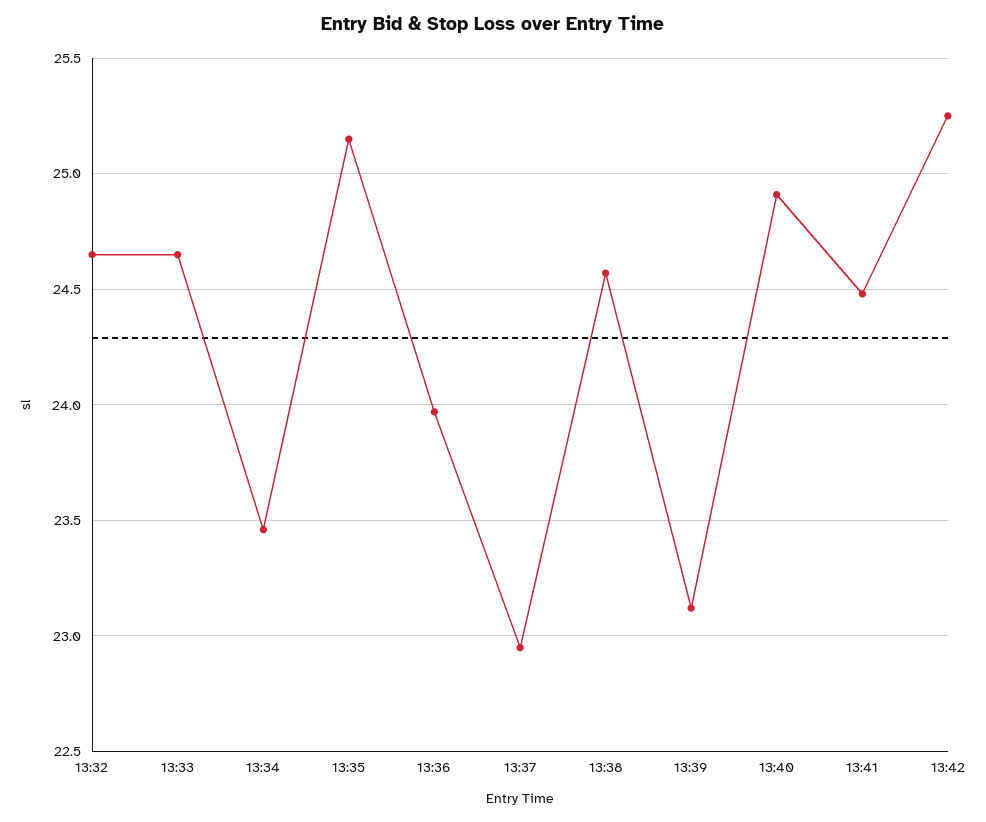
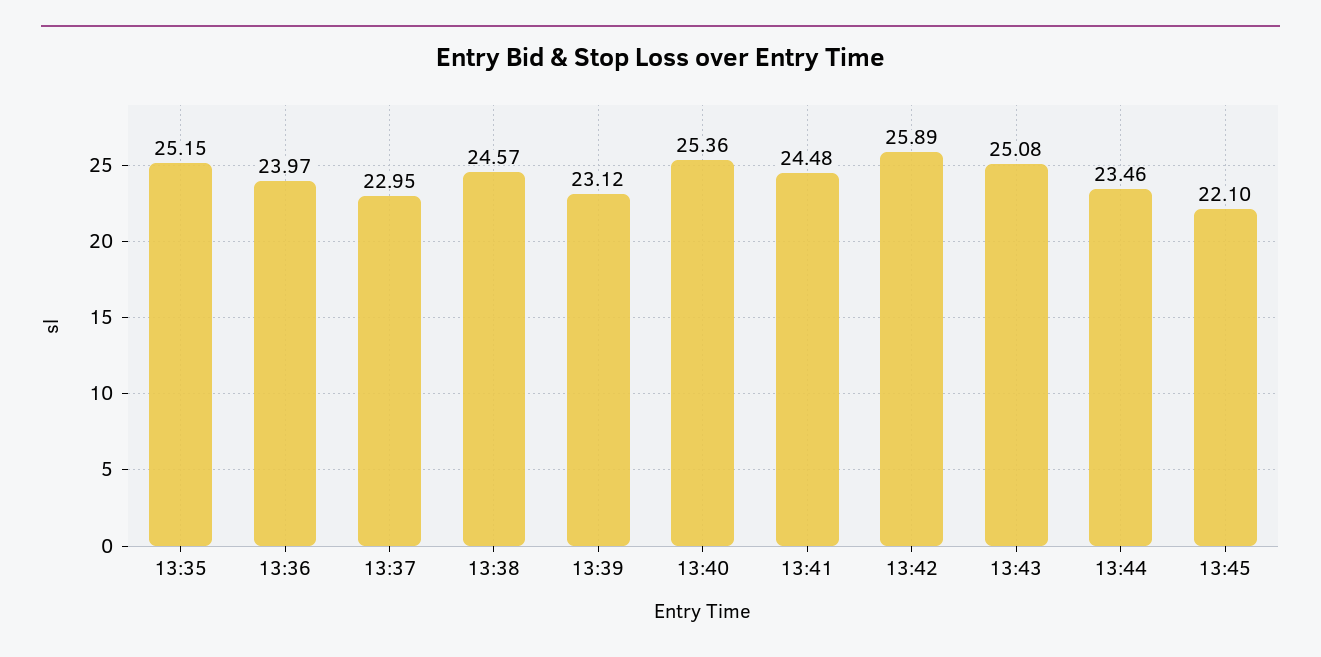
13:32: 24.65 -> none
13:33: 24.65 -> none
13:34: 23.45 -> none
13:40: 24.9 -> 25.36
13:42: 25.25 -> 25.89
13:43: none -> 25.08
13:44: none -> 23.46
13:45: none -> 22.1

